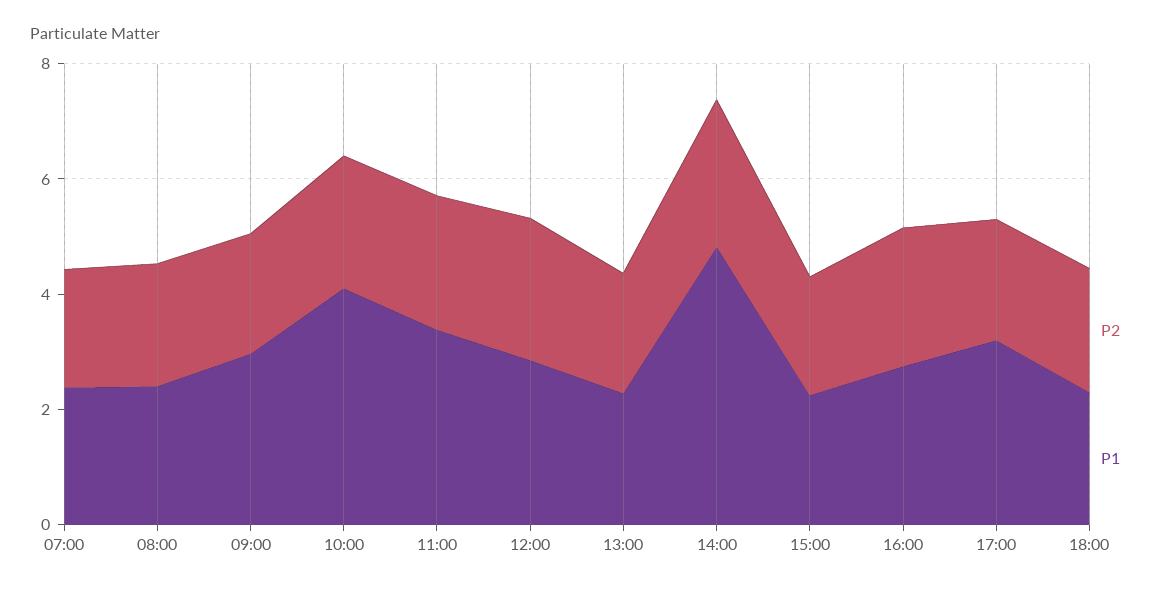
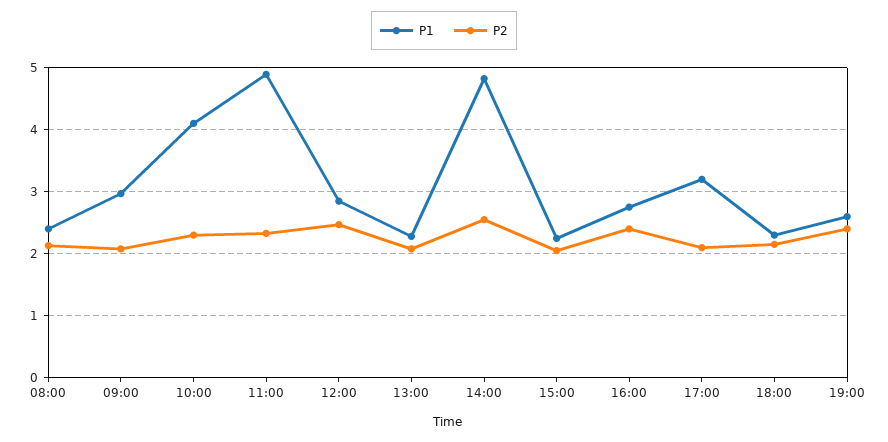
P2, 07:00: 2 -> none
P1, 07:00: 2.5 -> none
P1, 11:00: 3.5 -> 4.9
P1, 19:00: none -> 2.6
P2, 19:00: none -> 2.4

